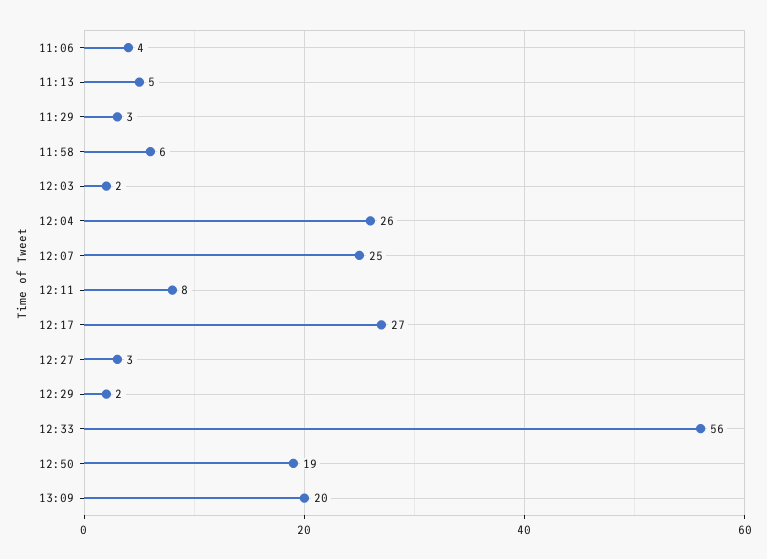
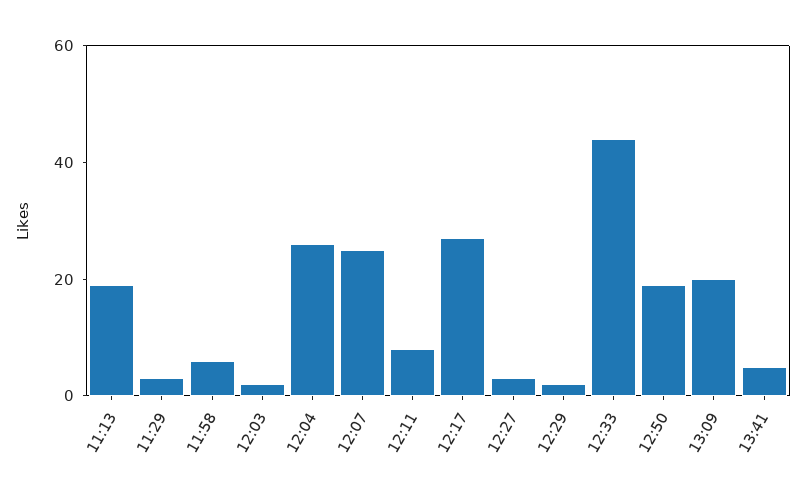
11:06: 4 -> none
11:13: 5 -> 20
12:33: 56 -> 45
13:41: none -> 5

